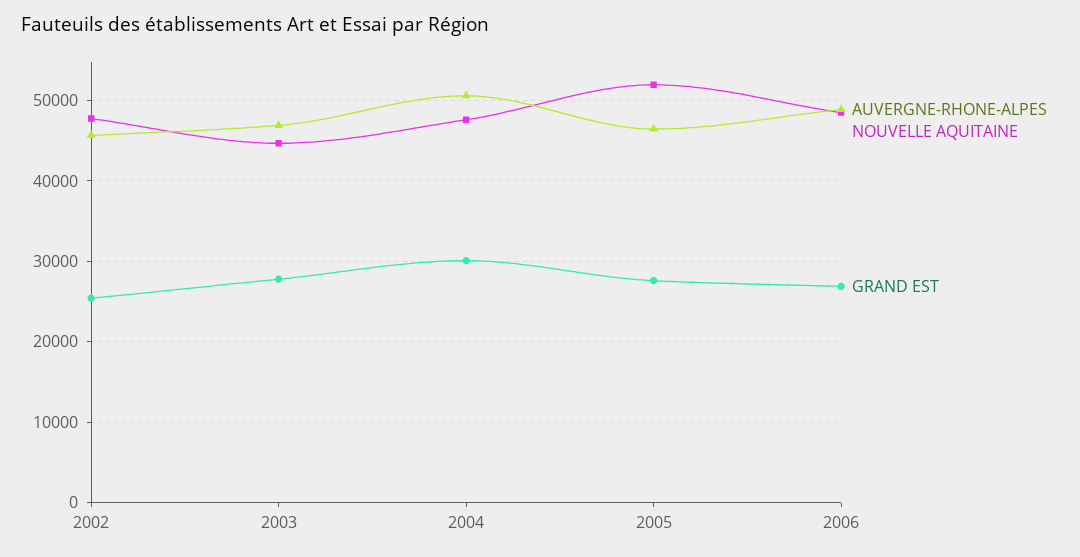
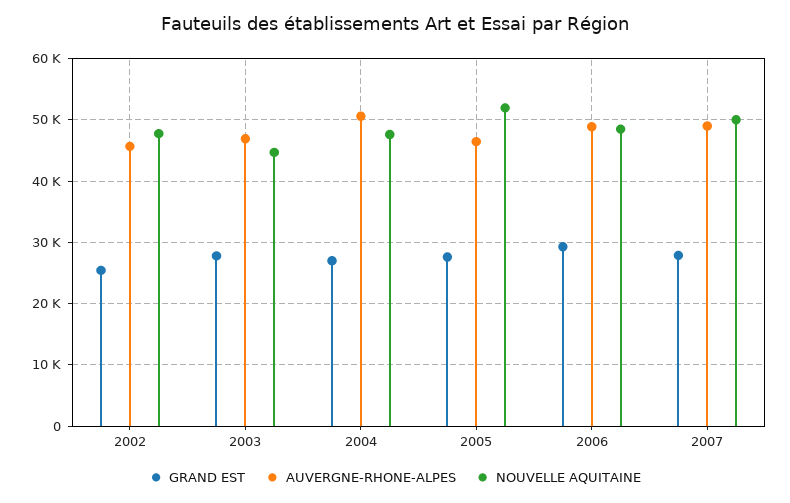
GRAND EST, 2004: 30000 -> 27000
GRAND EST, 2006: 27000 -> 29000
GRAND EST, 2007: none -> 28000
AUVERGNE-RHONE-ALPES, 2007: none -> 49000
NOUVELLE AQUITAINE, 2007: none -> 50000

